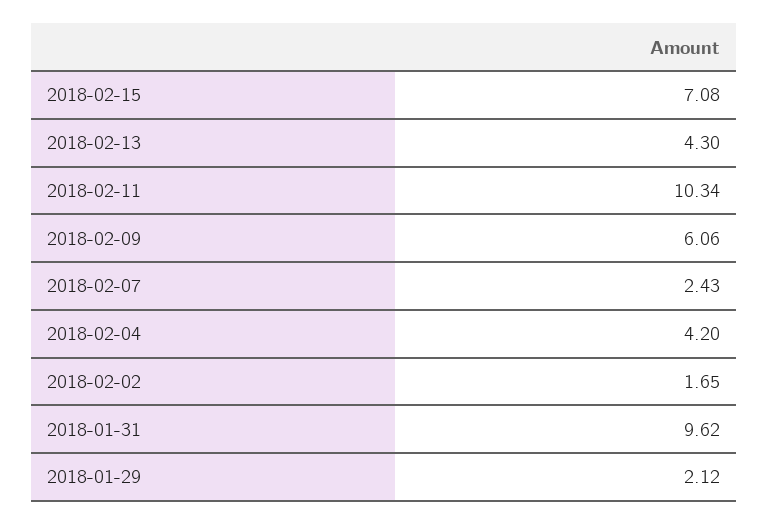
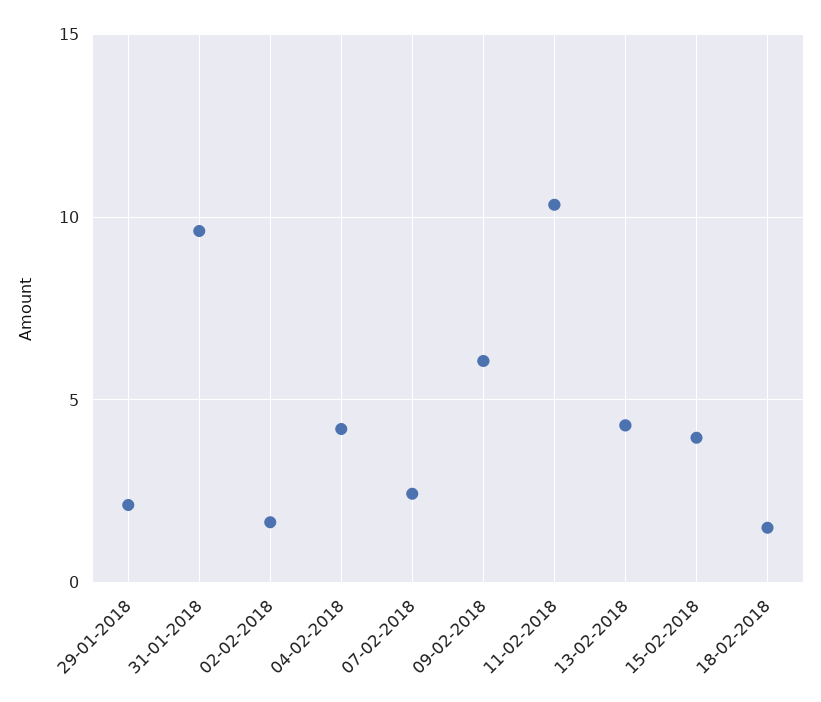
2018-02-15: 7.08 -> 4
18-02-2018: none -> 1.5

